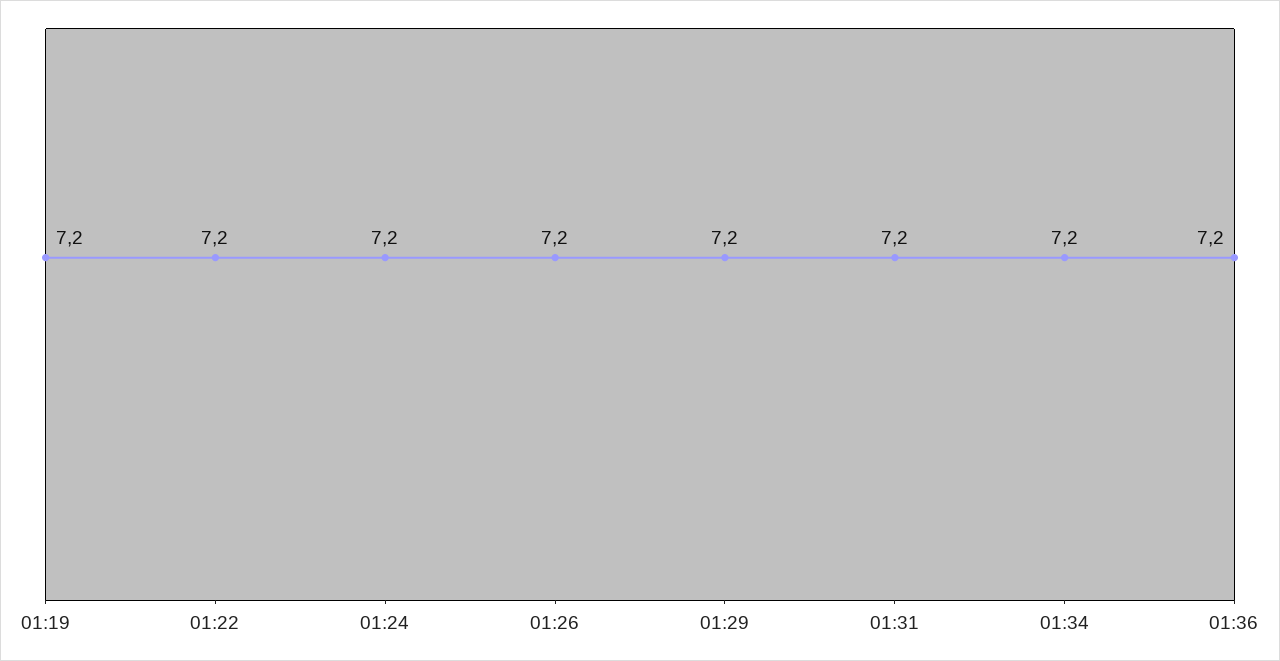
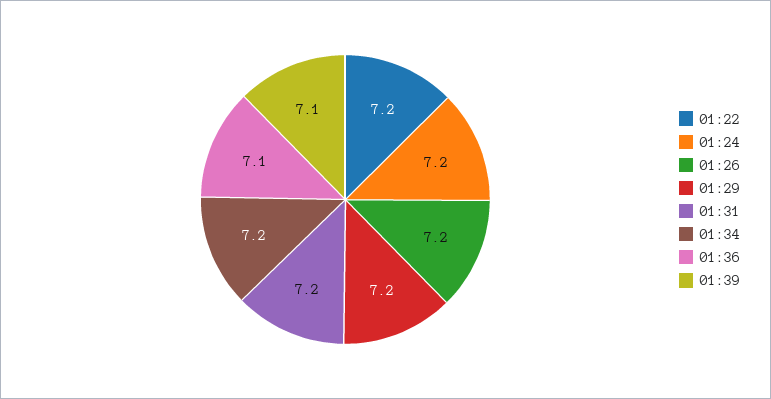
01:19: 7.2 -> none
01:36: 7.2 -> 7.1
01:39: none -> 7.1

